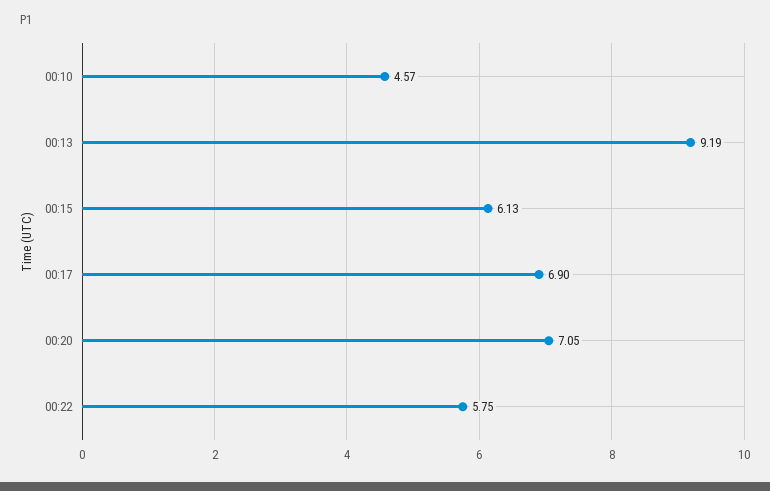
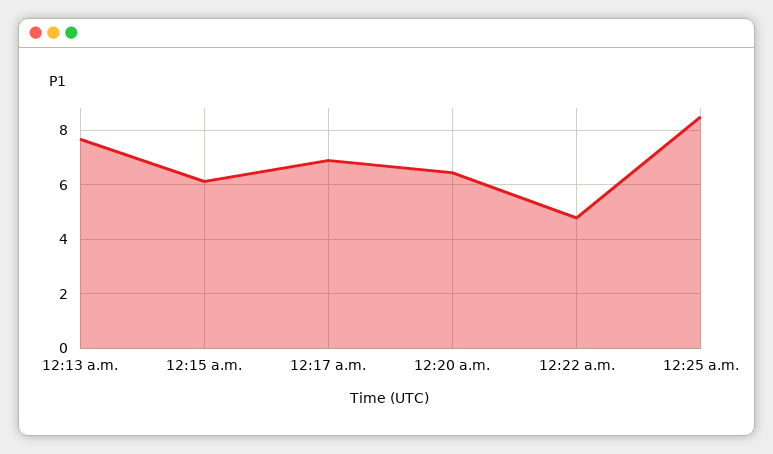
00:10: 4.57 -> none
00:13: 9.19 -> 7.75
00:20: 7.05 -> 6.5
00:22: 5.75 -> 4.75
12:25 a.m.: none -> 8.5

